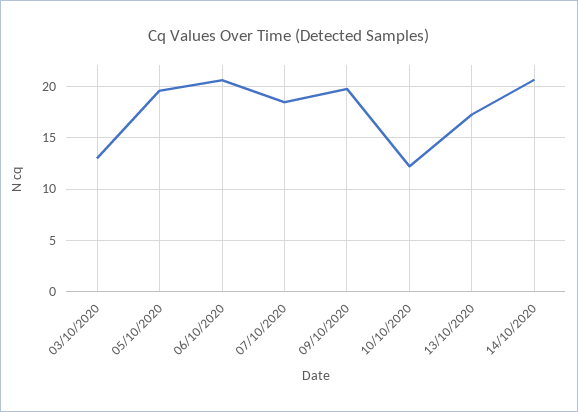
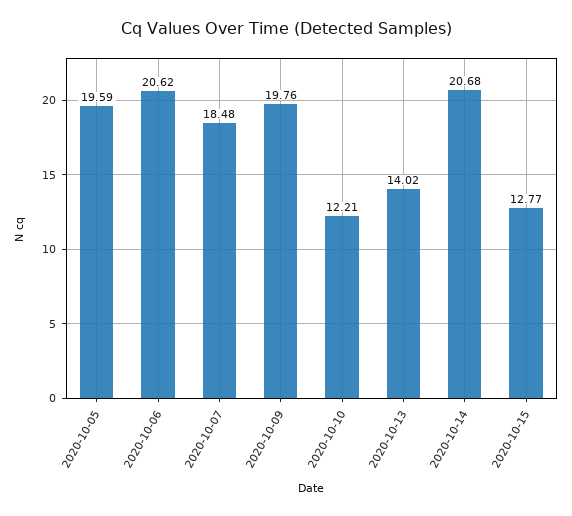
03/10/2020: 13 -> none
13/10/2020: 17 -> 14.02
2020-10-15: none -> 12.77

